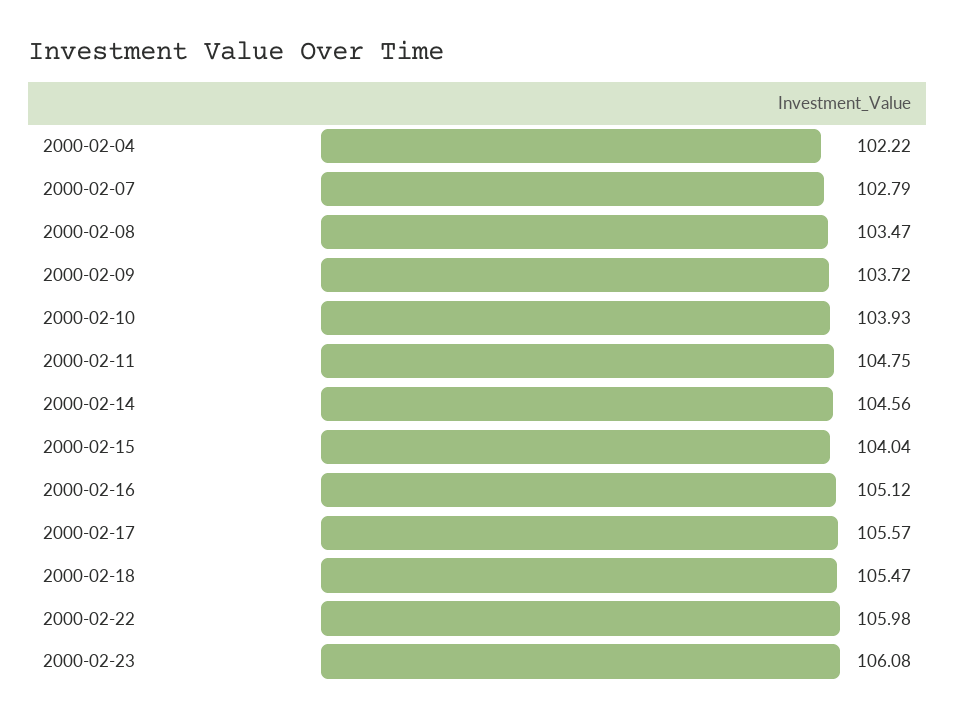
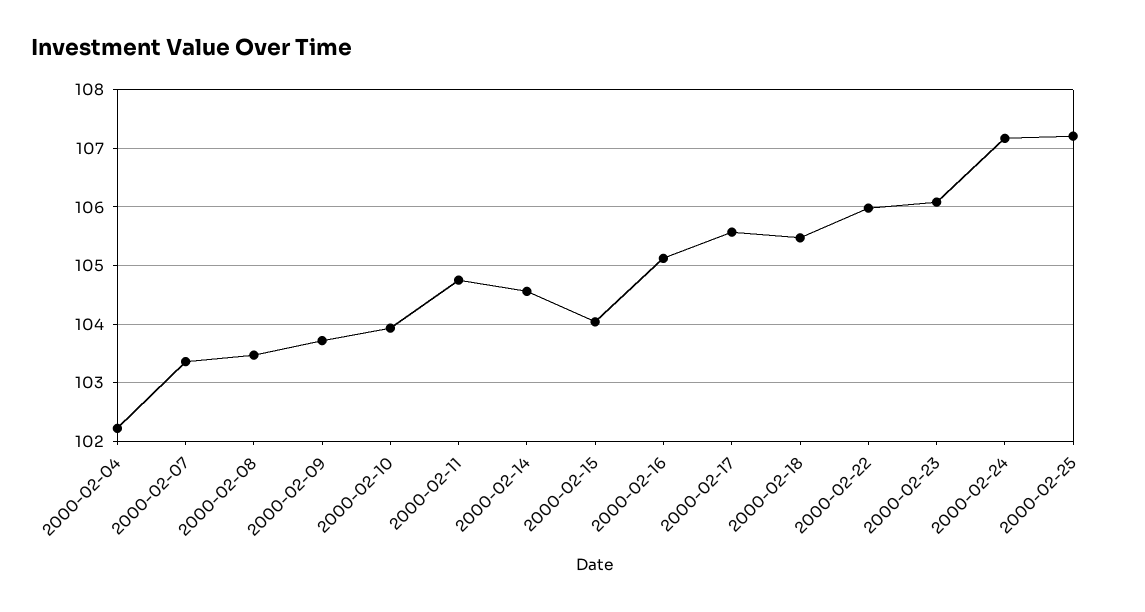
2000-02-07: 102.79 -> 103.4
2000-02-24: none -> 107.2
2000-02-25: none -> 107.2

